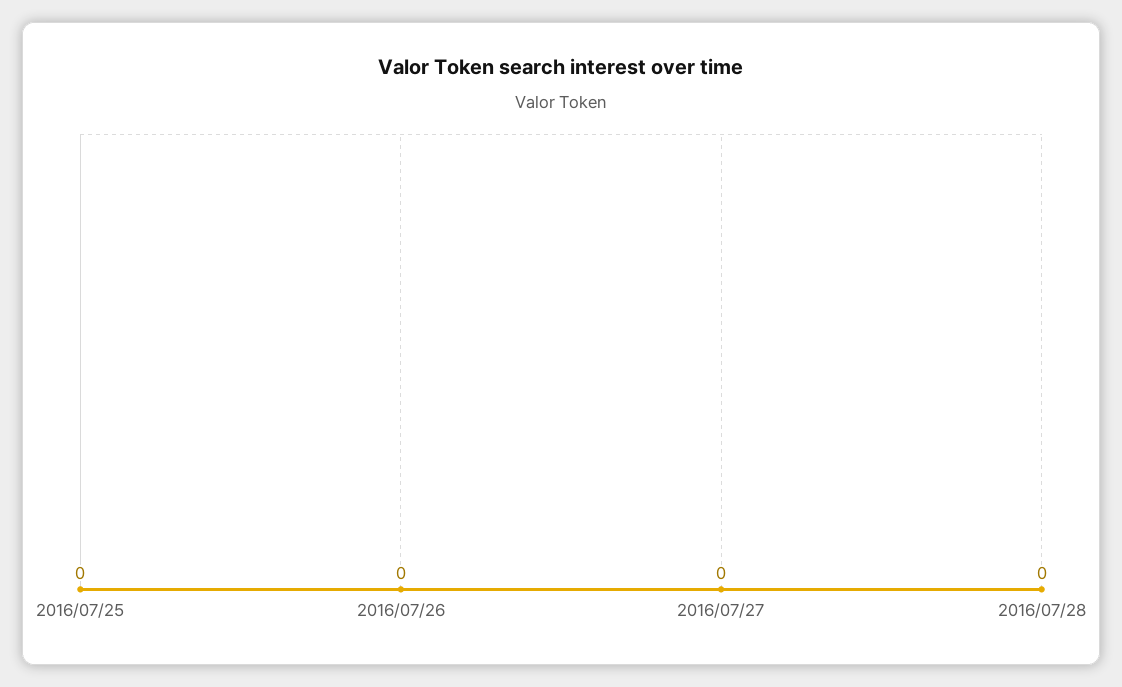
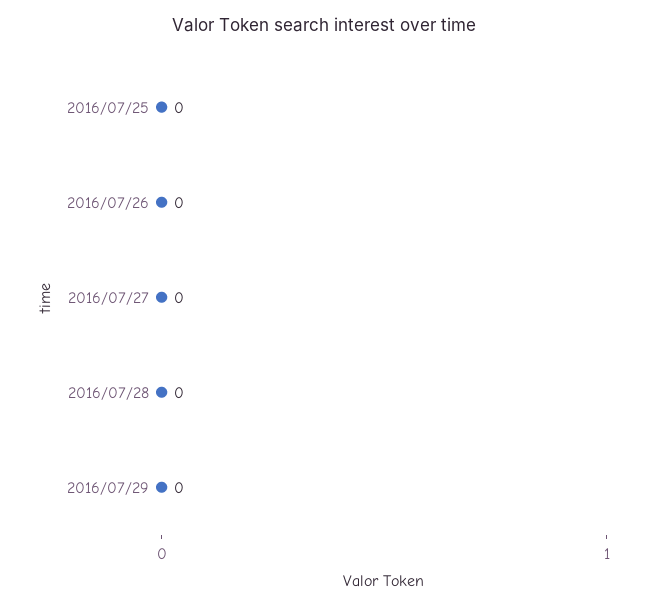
2016/07/29: none -> 0

